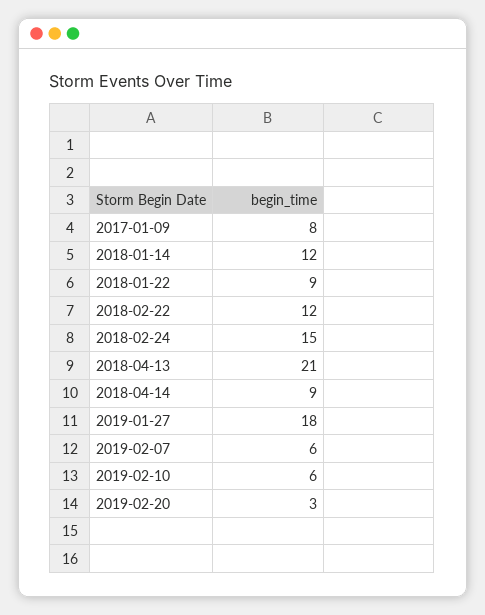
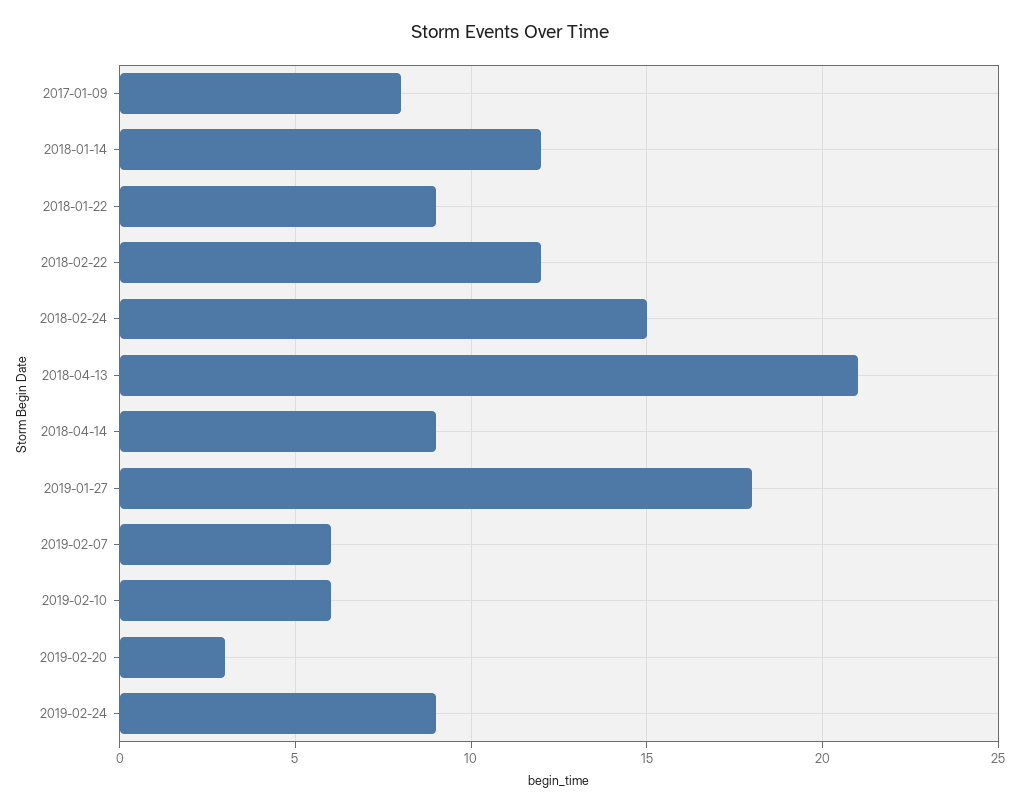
2019-02-24: none -> 9

